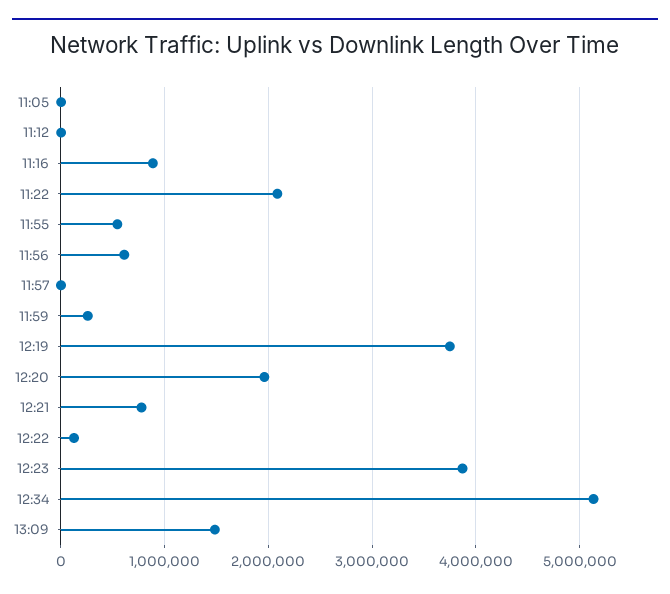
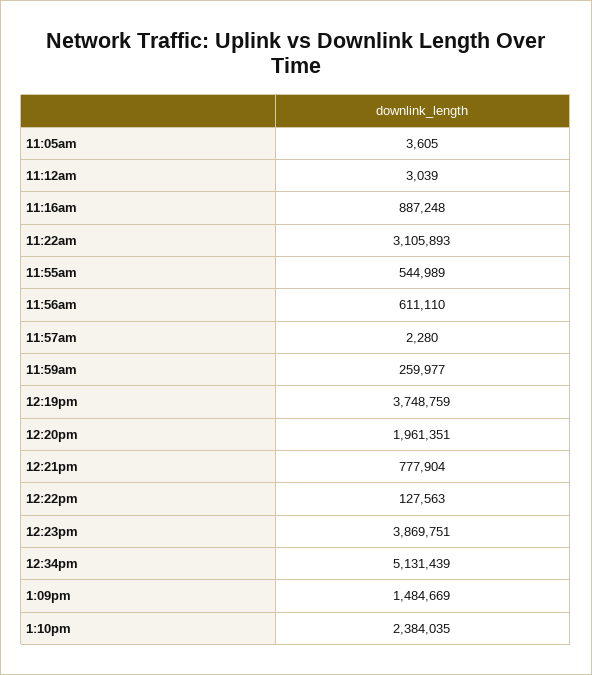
11:22: 2100000 -> 3105893
1:10pm: none -> 2384035

